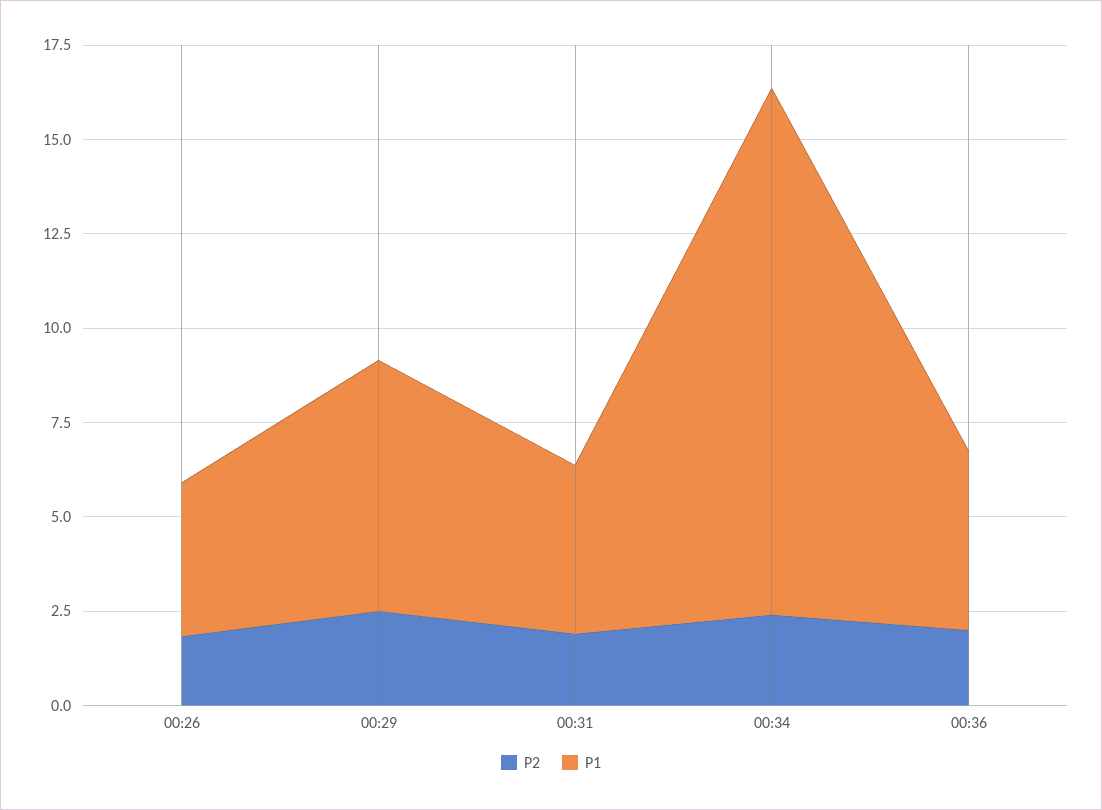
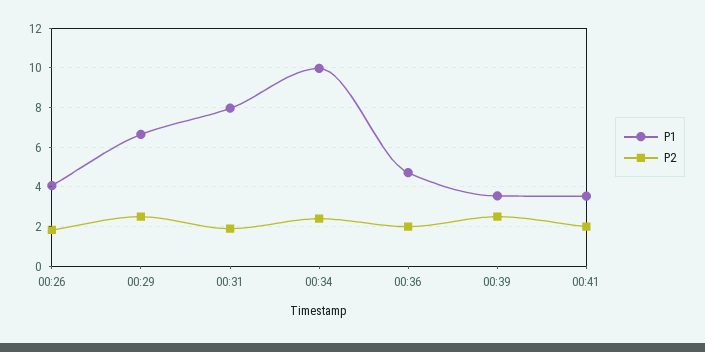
P1, 00:31: 4.5 -> 8
P1, 00:34: 14 -> 10
P1, 00:39: none -> 3.5
P2, 00:39: none -> 2.5
P1, 00:41: none -> 3.5
P2, 00:41: none -> 2

